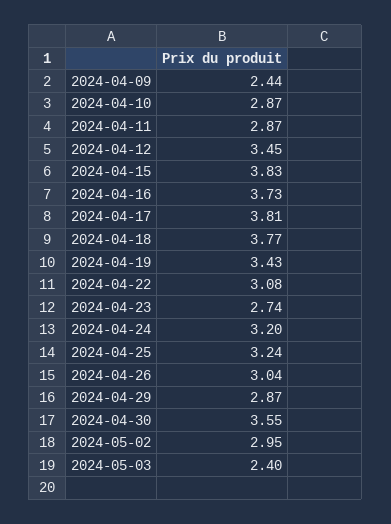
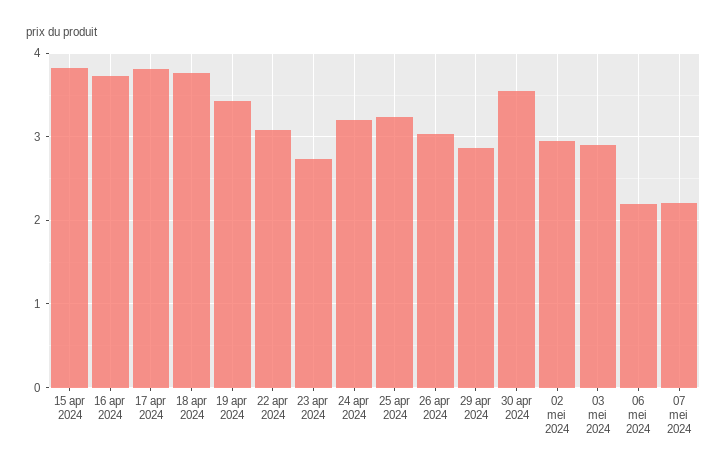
2024-04-09: 2.44 -> none
2024-04-10: 2.87 -> none
2024-04-11: 2.87 -> none
2024-04-12: 3.45 -> none
2024-05-03: 2.4 -> 2.9
06 mei 2024: none -> 2.2
07 mei 2024: none -> 2.2

